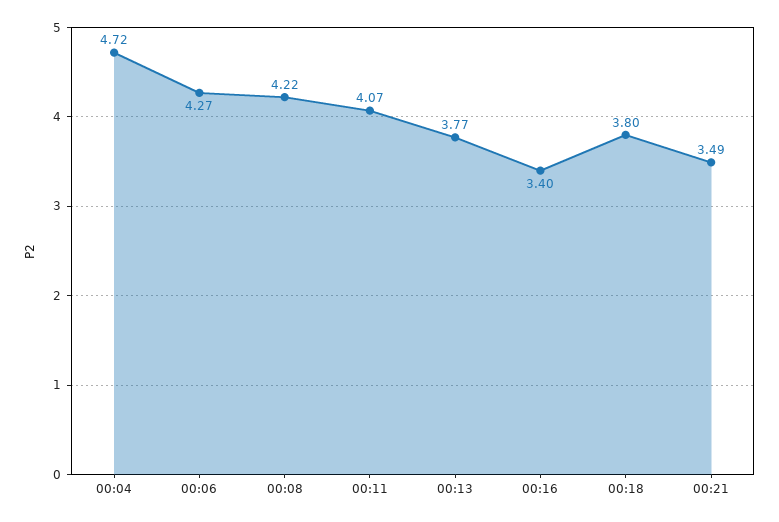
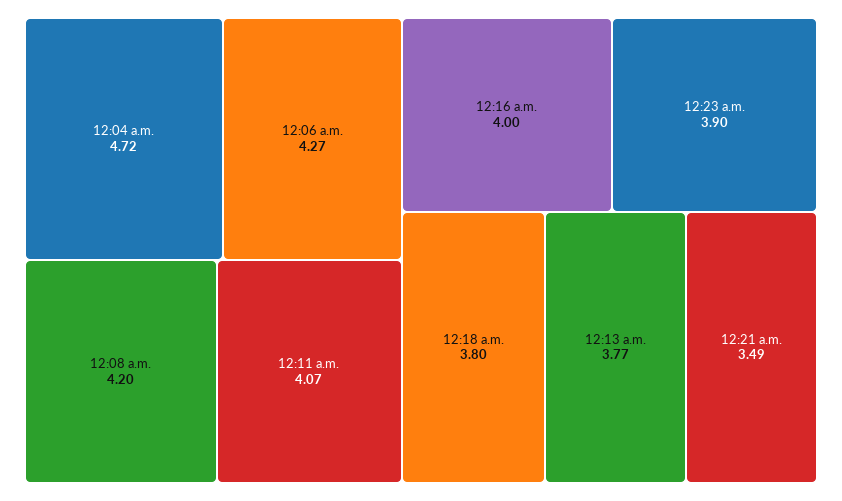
00:08: 4.22 -> 4.2
00:16: 3.4 -> 4
12:23 a.m.: none -> 3.9

